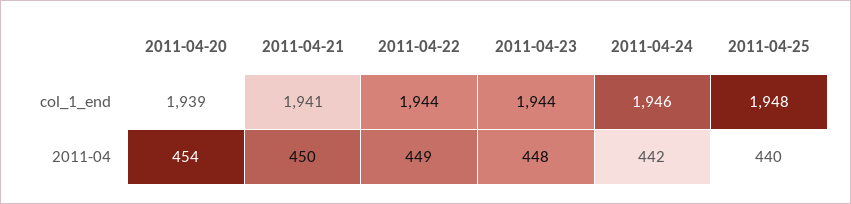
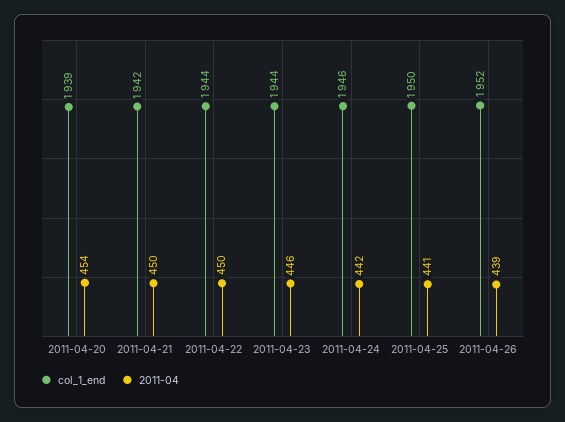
col_1_end, 2011-04-21: 1941 -> 1942
col_1_end, 2011-04-25: 1948 -> 1950
2011-04, 2011-04-22: 449 -> 450
2011-04, 2011-04-23: 448 -> 446
2011-04, 2011-04-25: 440 -> 441
col_1_end, 2011-04-26: none -> 1952
2011-04, 2011-04-26: none -> 439

